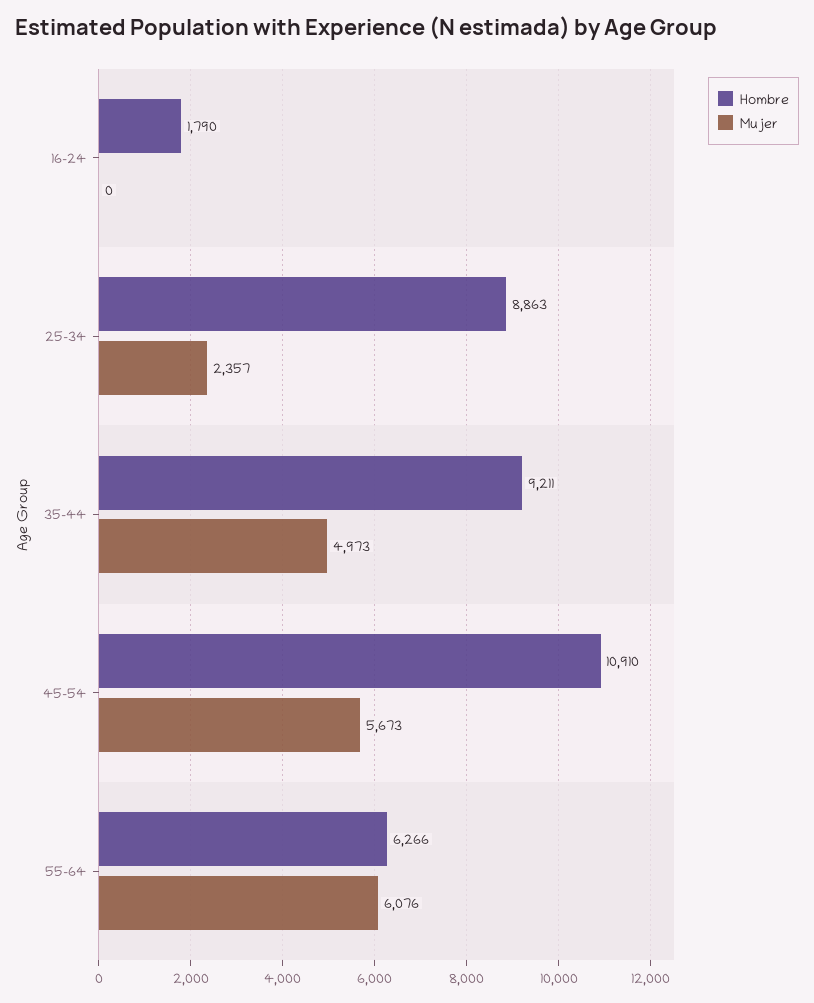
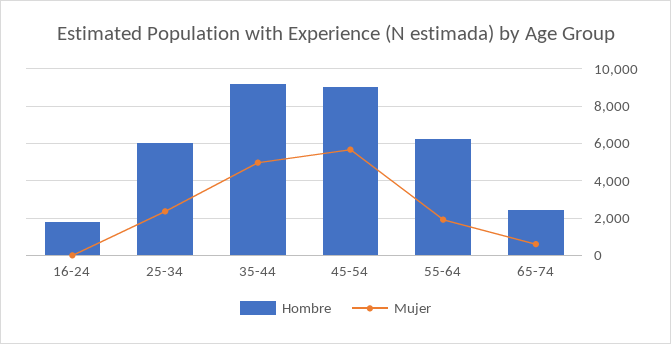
Hombre, 25-34: 8863 -> 6000
Hombre, 45-54: 10910 -> 9000
Mujer, 55-64: 6076 -> 2000
Hombre, 65-74: none -> 2500
Mujer, 65-74: none -> 500

